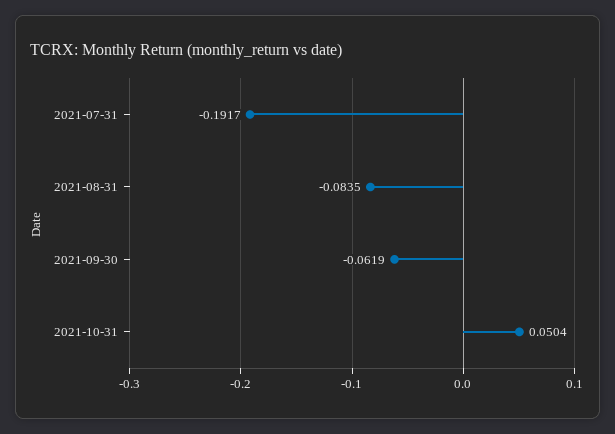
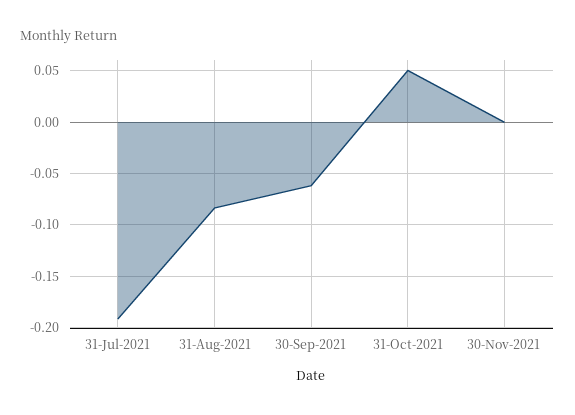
30-Nov-2021: none -> 0

